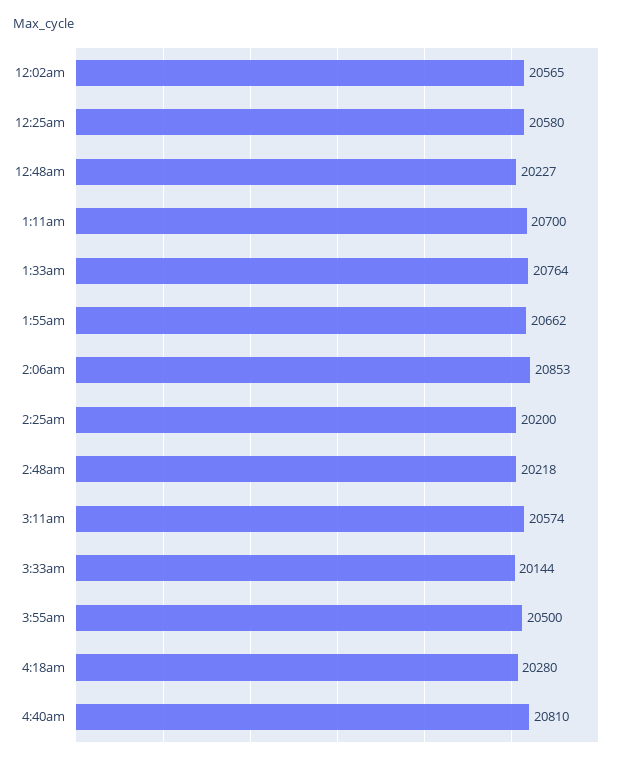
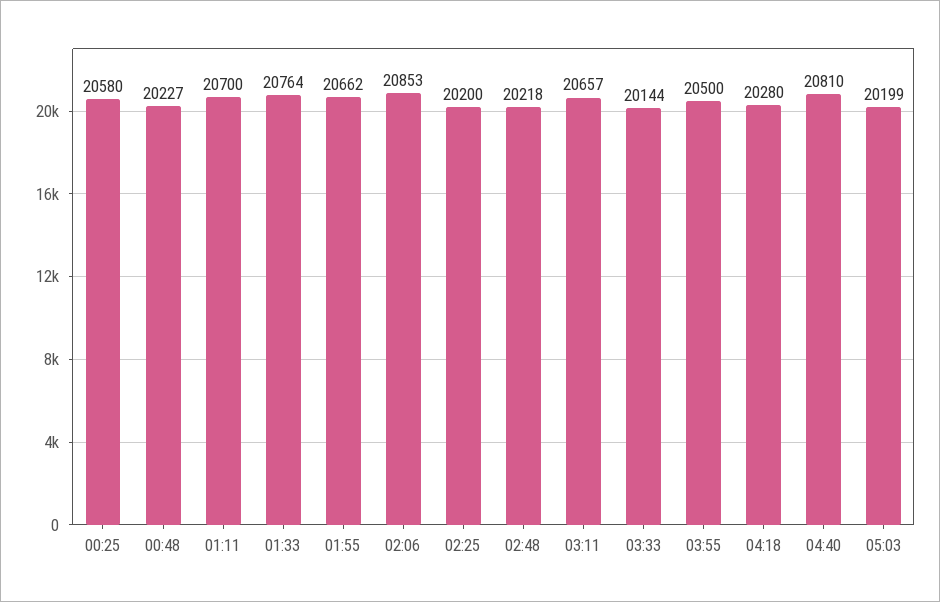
12:02am: 20565 -> none
3:11am: 20574 -> 20657
05:03: none -> 20199

